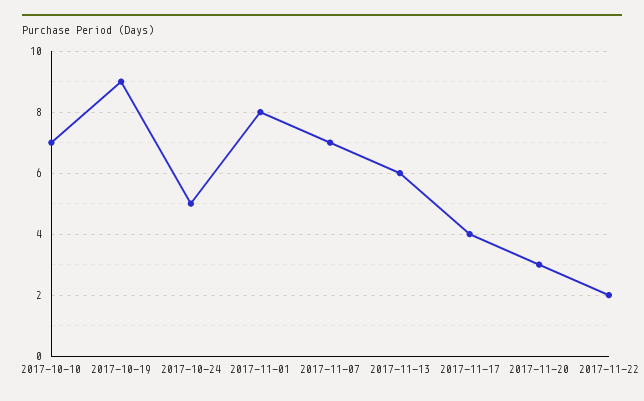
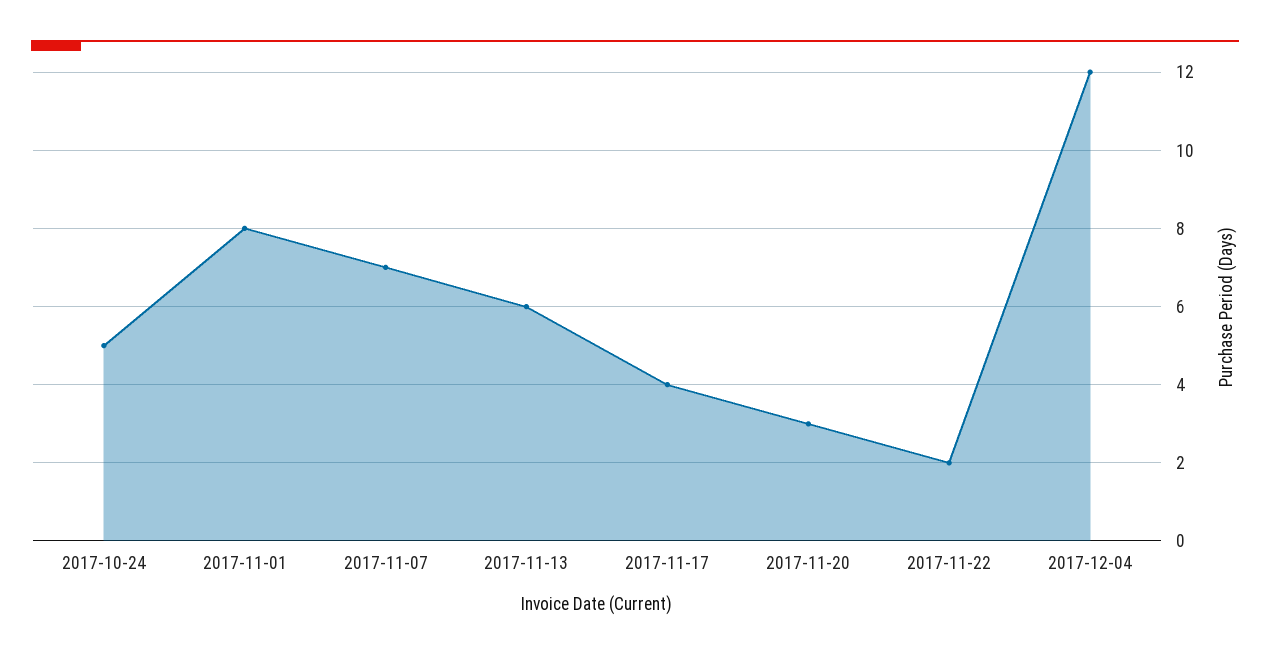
2017-10-10: 7 -> none
2017-10-19: 9 -> none
2017-12-04: none -> 12

